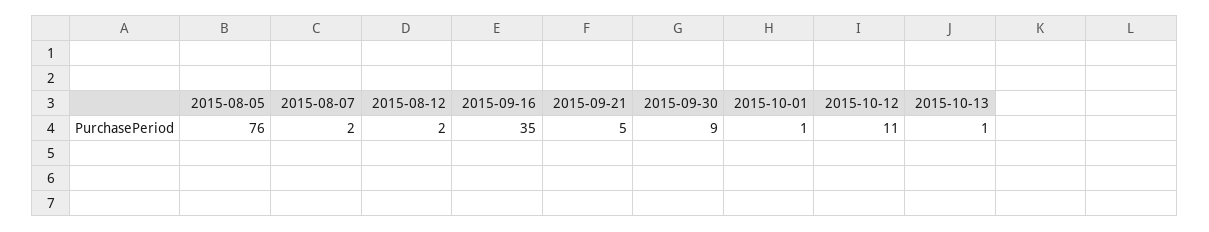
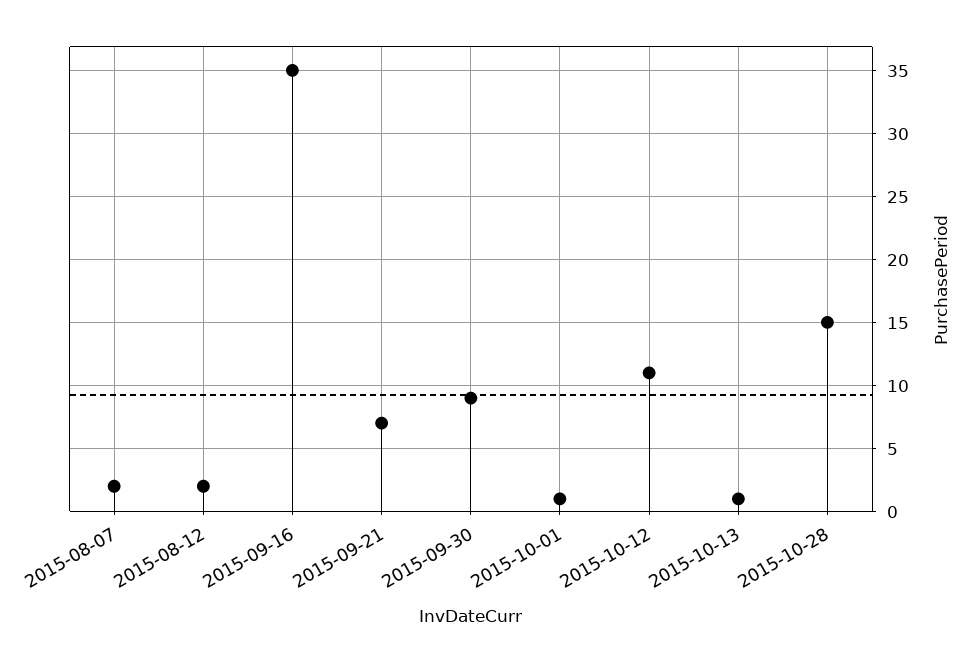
2015-08-05: 76 -> none
2015-09-21: 5 -> 7
2015-10-28: none -> 15

